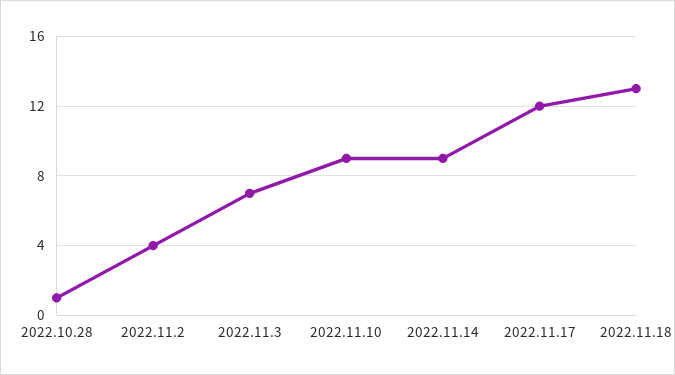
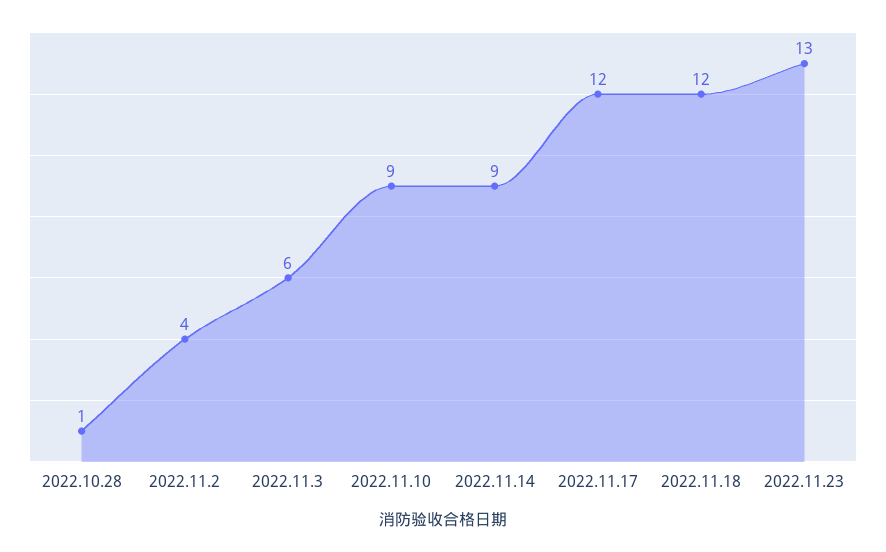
2022.11.3: 7 -> 6
2022.11.18: 13 -> 12
2022.11.23: none -> 13

